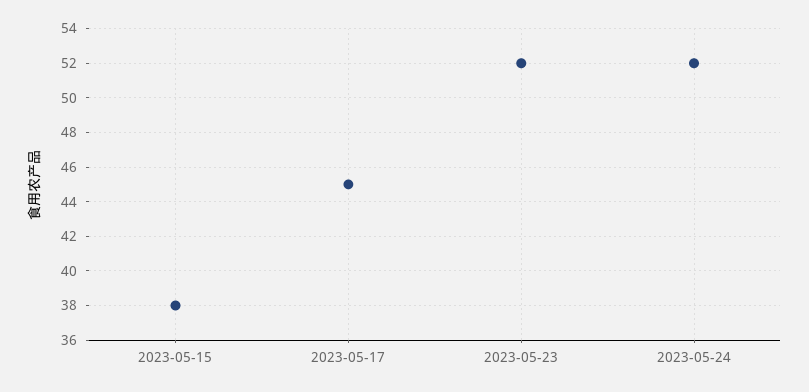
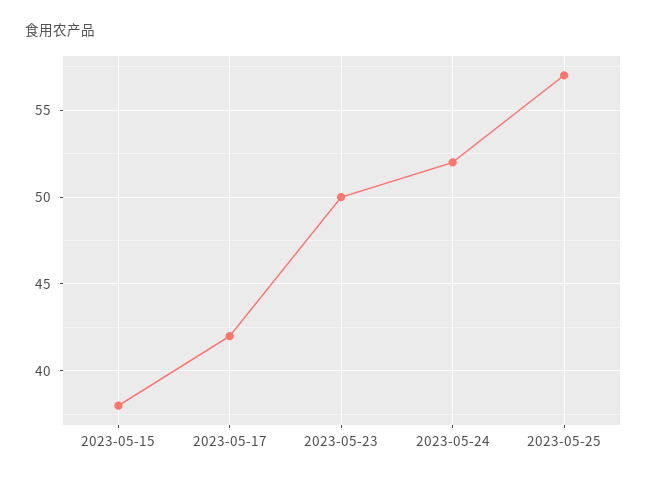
2023-05-17: 45 -> 42
2023-05-23: 52 -> 50
2023-05-25: none -> 57

